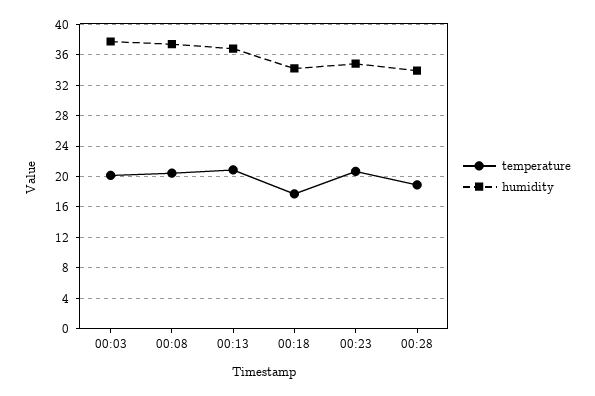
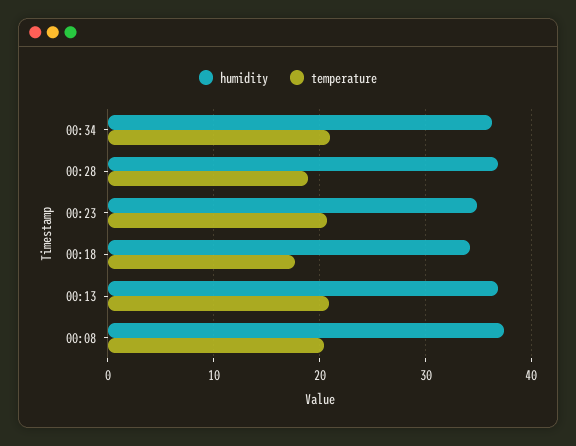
temperature, 00:03: 20 -> none
humidity, 00:03: 38 -> none
humidity, 00:28: 34 -> 37
humidity, 00:34: none -> 36
temperature, 00:34: none -> 21

